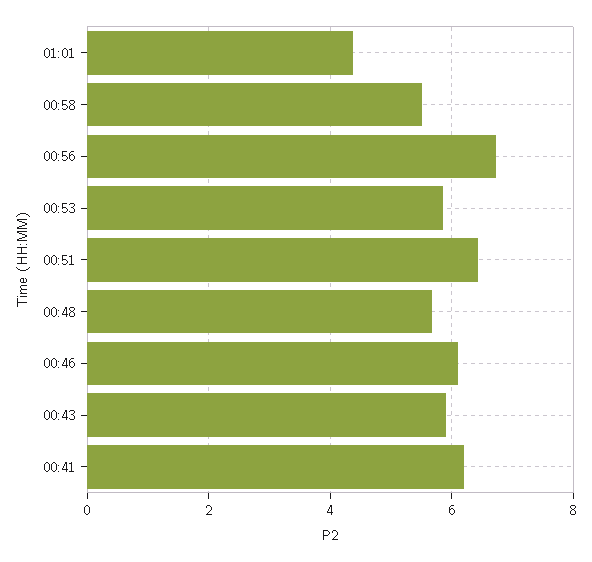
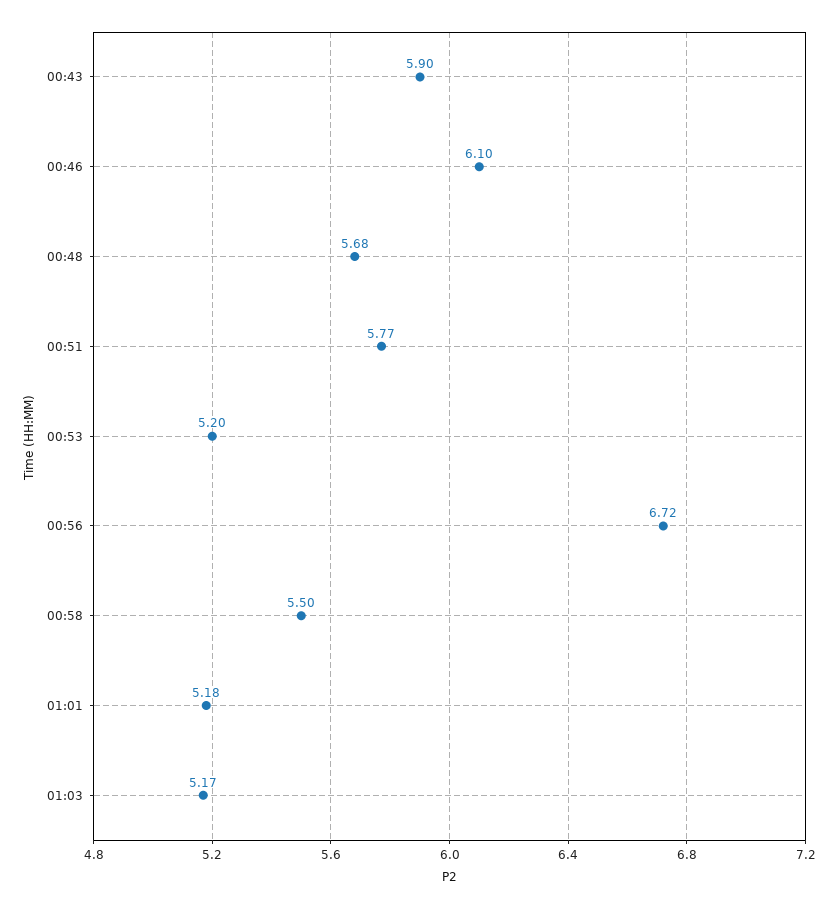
01:01: 4.4 -> 5.18
00:53: 5.8 -> 5.2
00:51: 6.4 -> 5.77
00:41: 6.2 -> none
01:03: none -> 5.17

